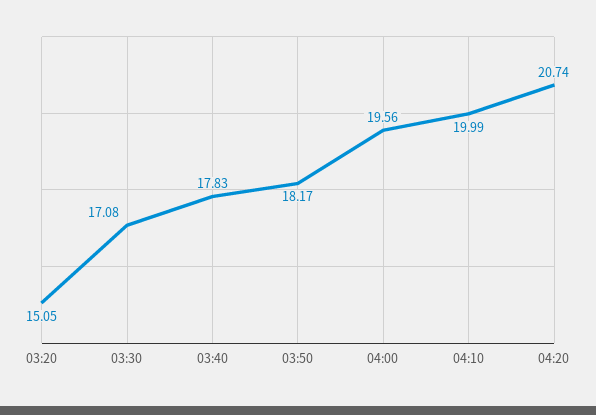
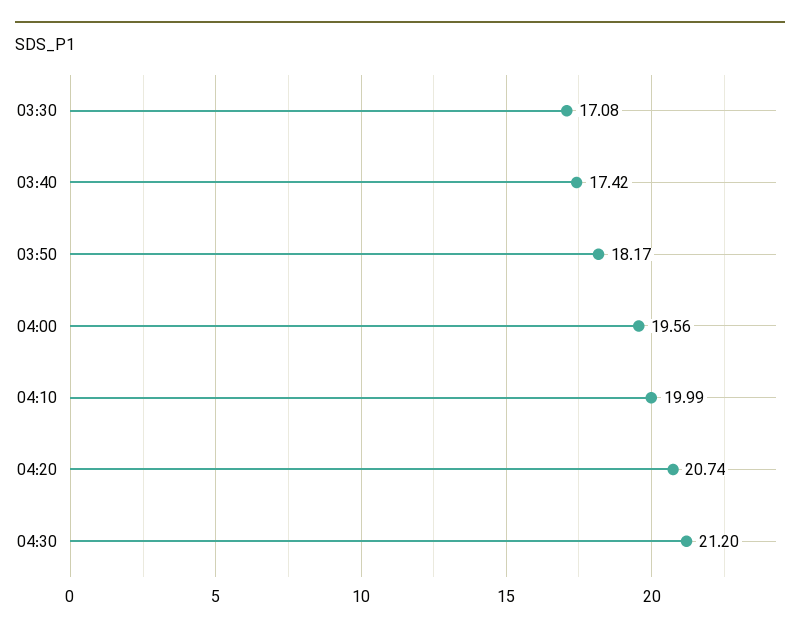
03:20: 15.05 -> none
03:40: 17.83 -> 17.42
04:30: none -> 21.2

